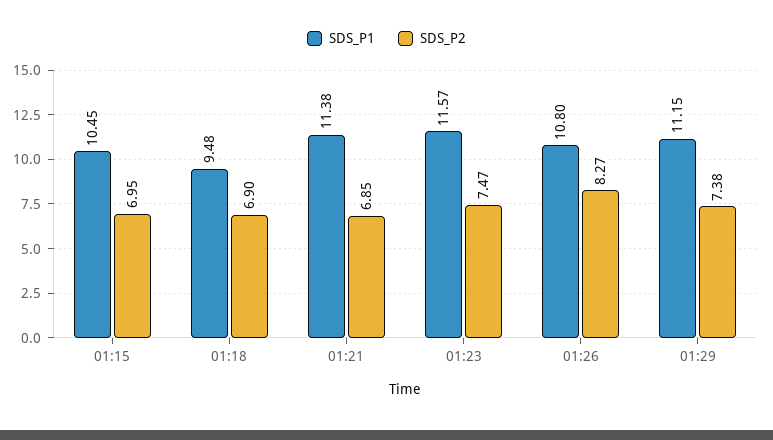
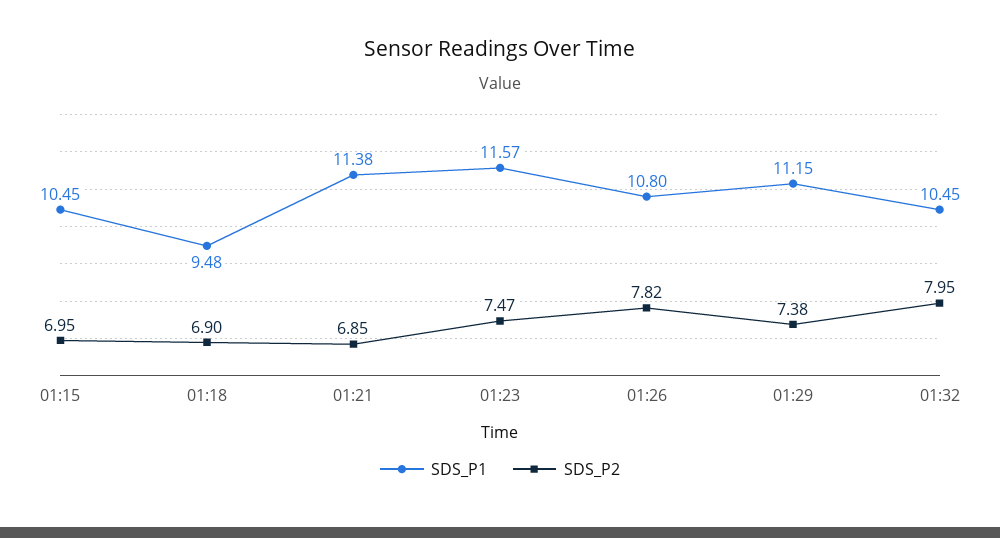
SDS_P2, 01:26: 8.27 -> 7.82
SDS_P1, 01:32: none -> 10.45
SDS_P2, 01:32: none -> 7.95

